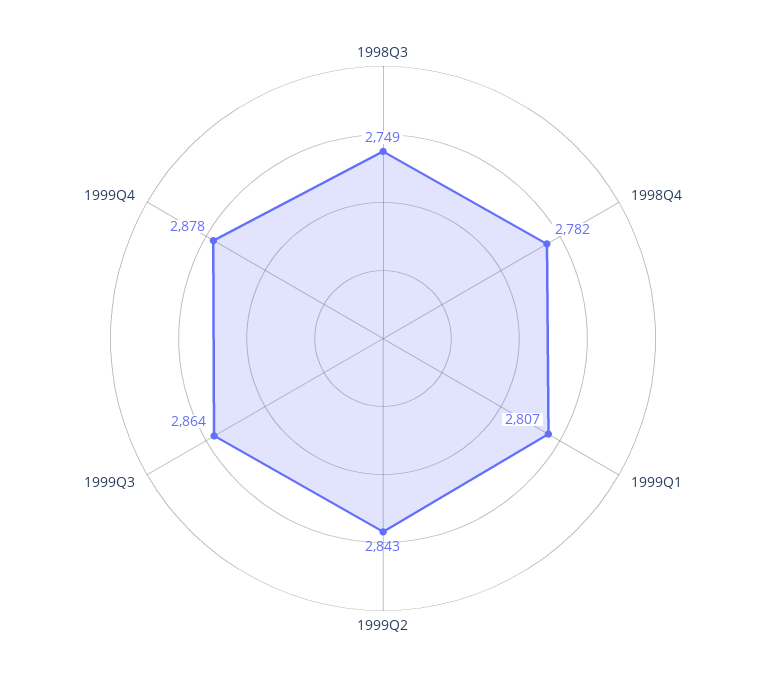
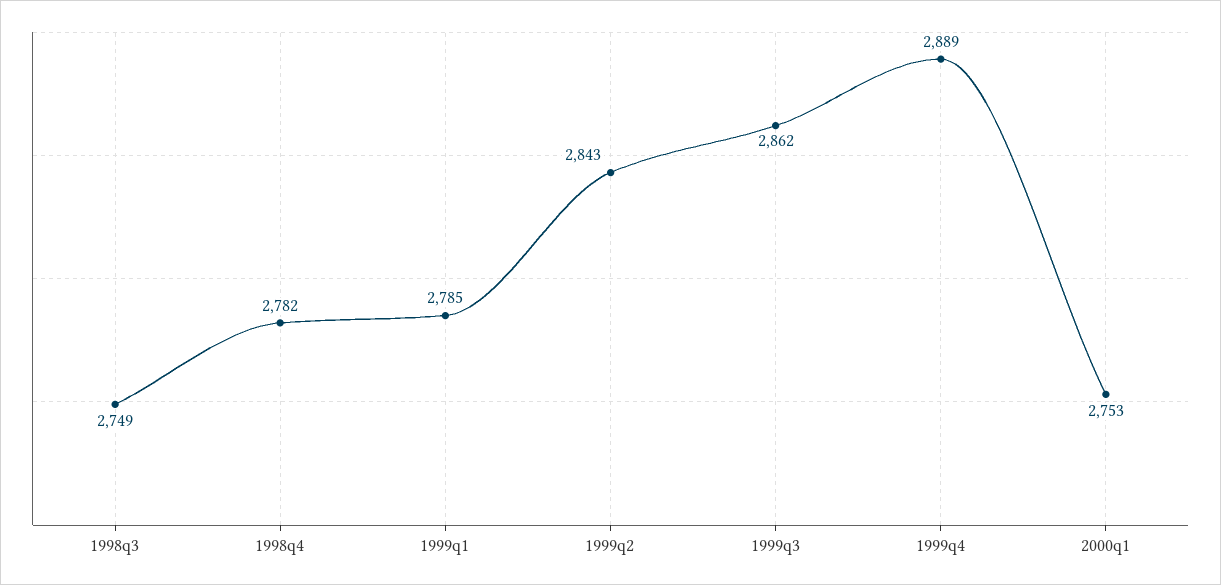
1999Q1: 2807 -> 2785
1999Q3: 2864 -> 2862
1999Q4: 2878 -> 2889
2000q1: none -> 2753

